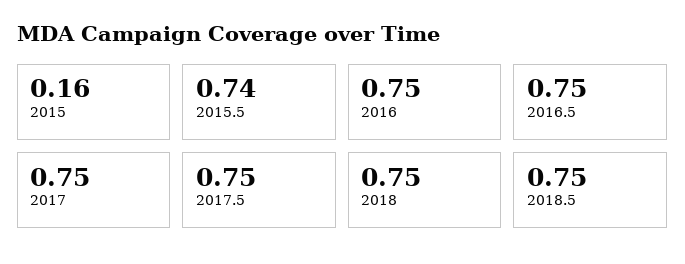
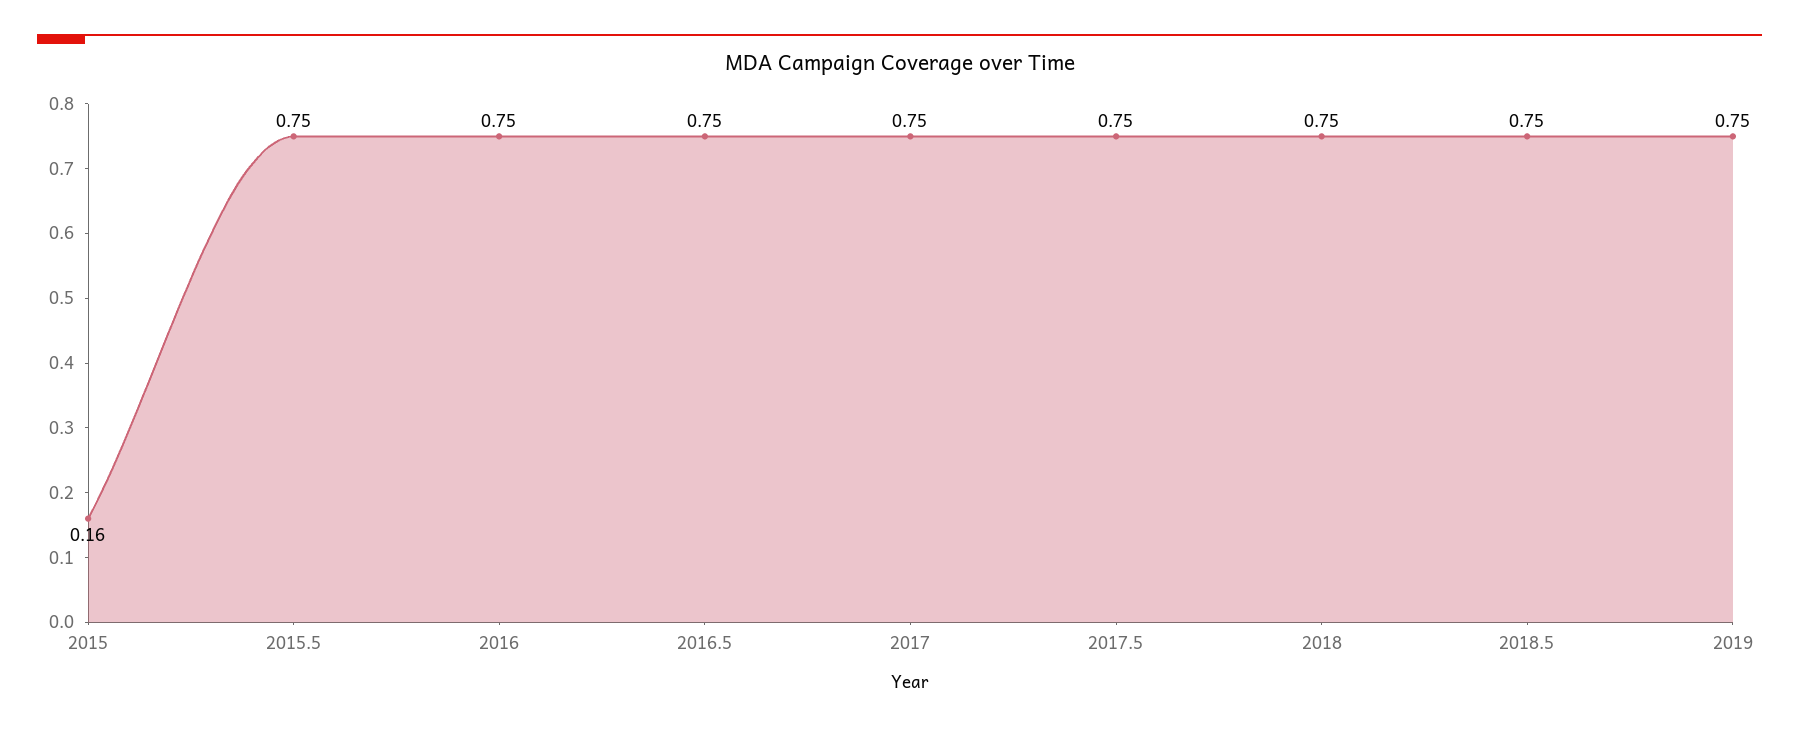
2015.5: 0.74 -> 0.75
2019: none -> 0.75

